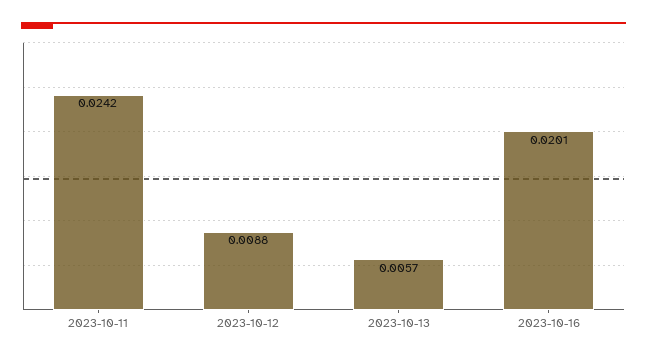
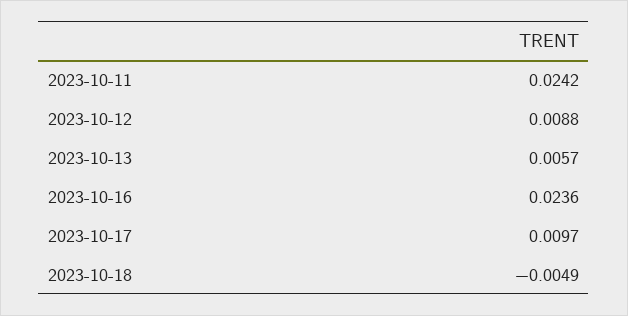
2023-10-16: 0.0201 -> 0.0236
2023-10-17: none -> 0.0097
2023-10-18: none -> -0.0049

